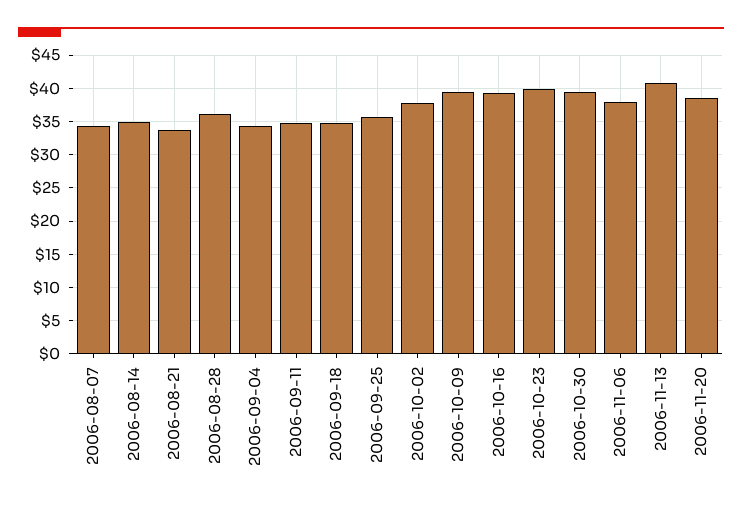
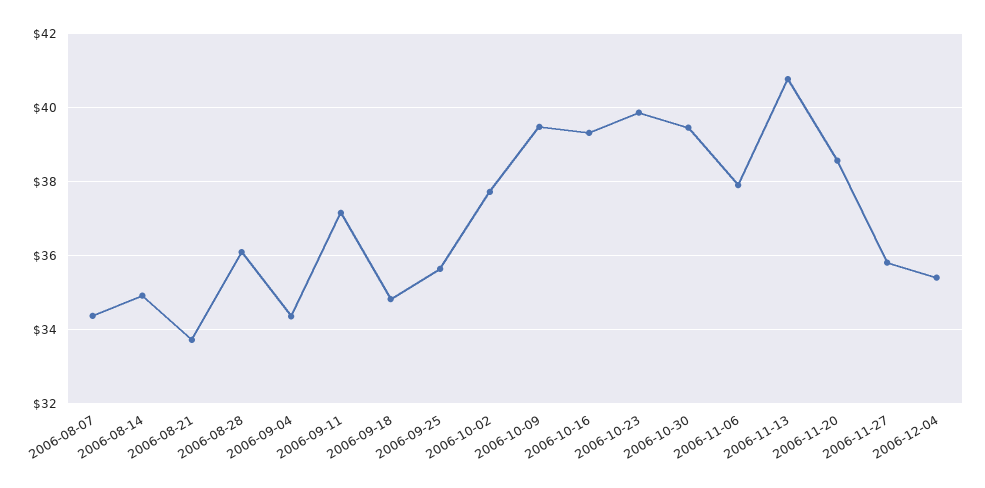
2006-09-11: 35 -> 37.2
2006-11-27: none -> 35.8
2006-12-04: none -> 35.4

